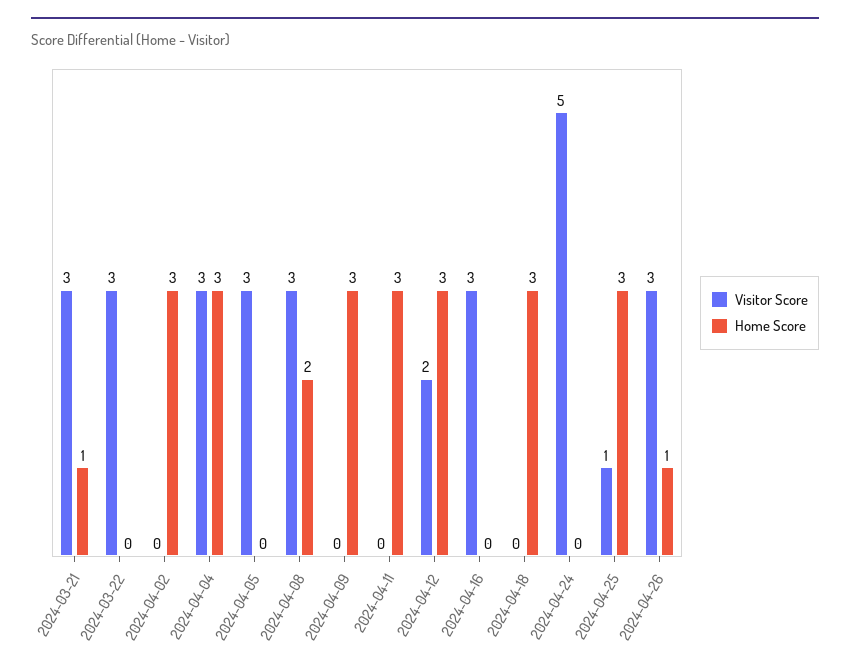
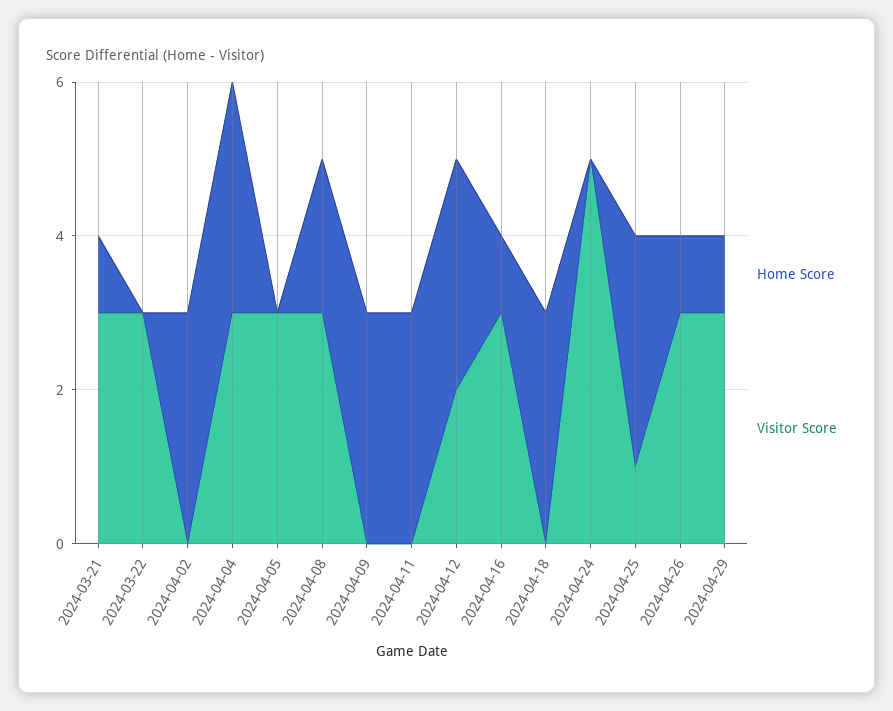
Home Score, 2024-04-16: 0 -> 1
Home Score, 2024-04-29: none -> 1
Visitor Score, 2024-04-29: none -> 3

